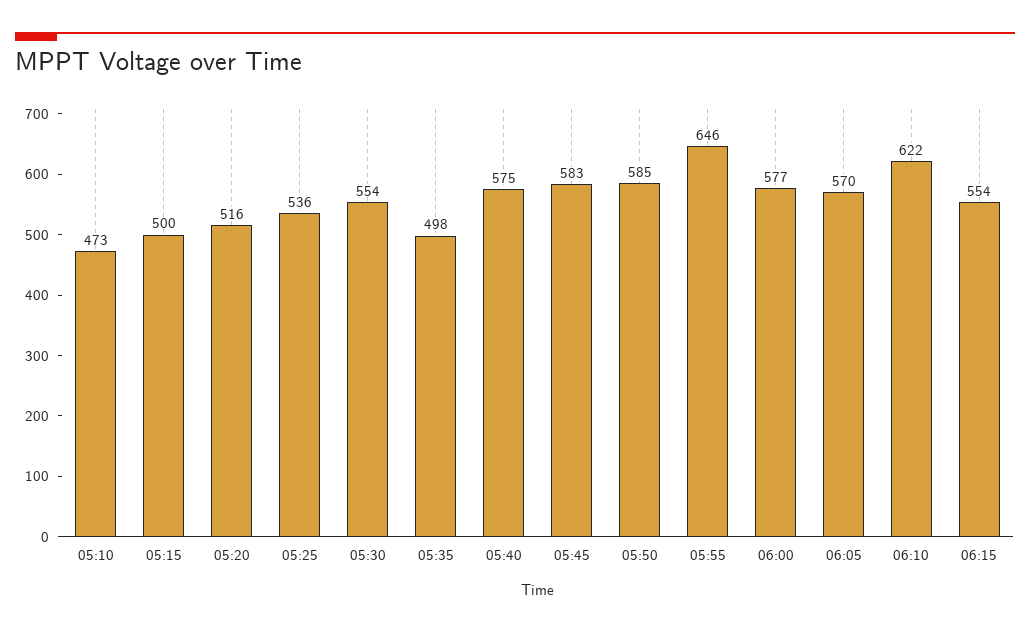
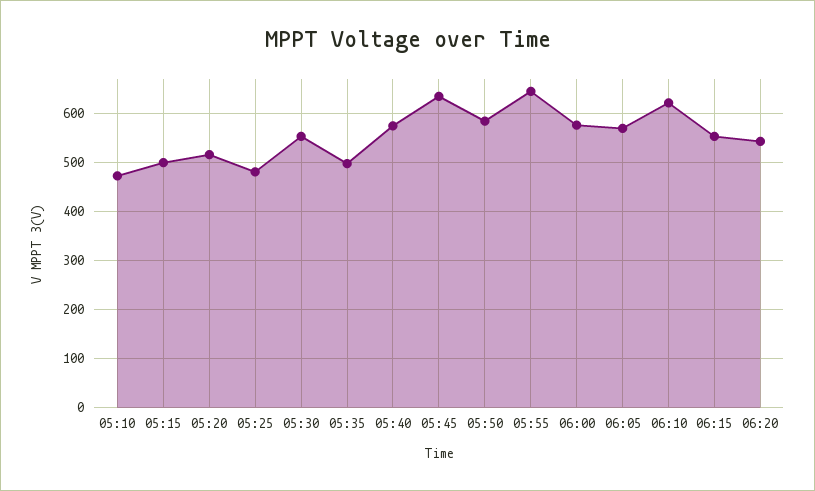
05:25: 536 -> 480
05:45: 583 -> 640
06:20: none -> 540

